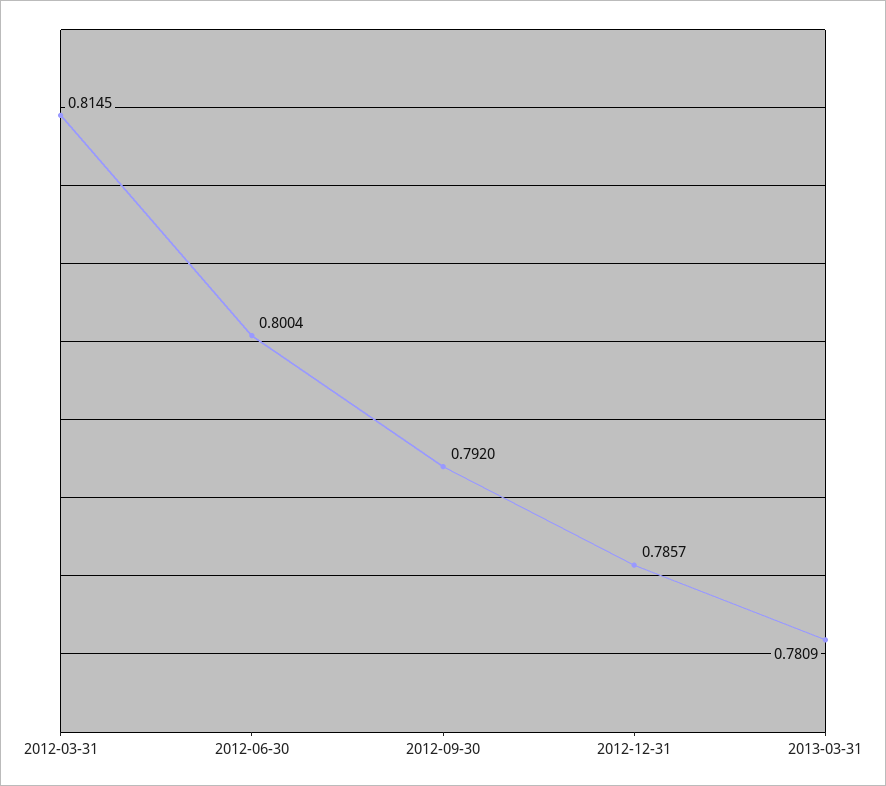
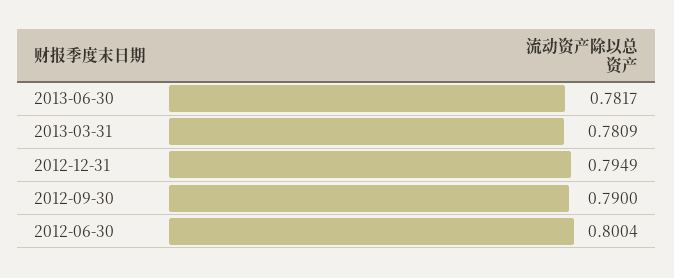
2012-03-31: 0.8145 -> none
2012-09-30: 0.792 -> 0.79
2012-12-31: 0.7857 -> 0.7949
2013-06-30: none -> 0.7817

